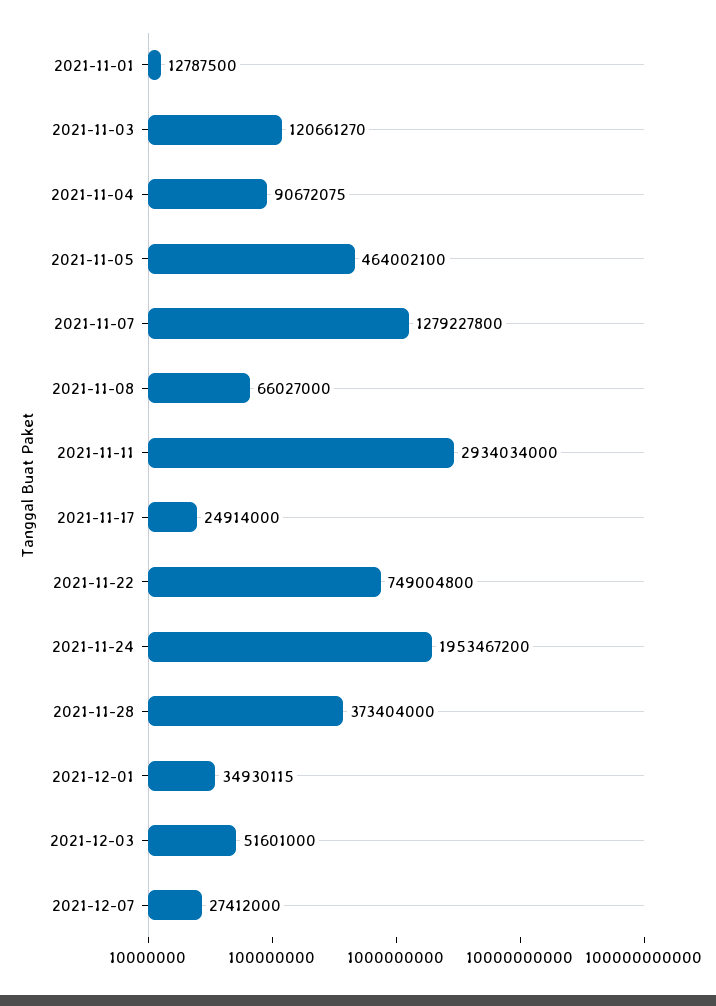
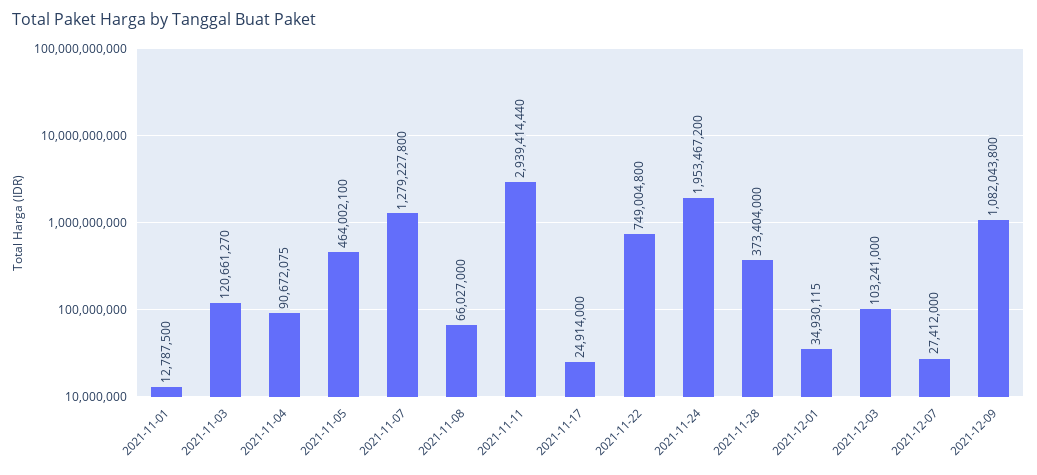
2021-11-11: 2934034000 -> 2939414440
2021-12-03: 51601000 -> 103241000
2021-12-09: none -> 1082043800

